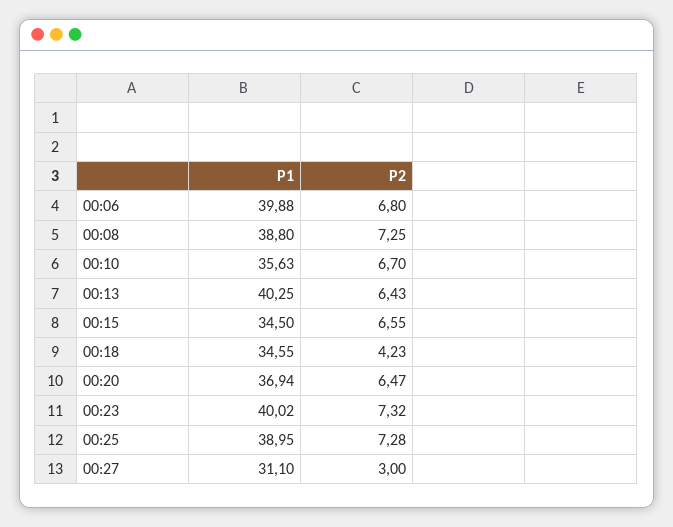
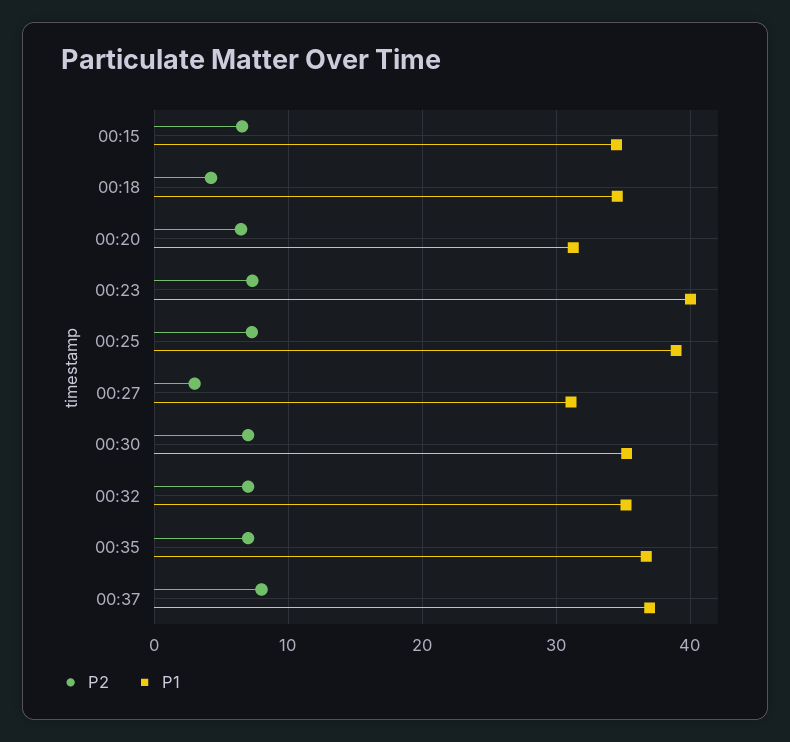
P1, 00:06: 39.88 -> none
P2, 00:06: 6.8 -> none
P1, 00:08: 38.8 -> none
P2, 00:08: 7.25 -> none
P1, 00:10: 35.63 -> none
P2, 00:10: 6.7 -> none
P1, 00:13: 40.25 -> none
P2, 00:13: 6.43 -> none
P1, 00:20: 36.94 -> 31
P2, 00:30: none -> 7
P1, 00:30: none -> 35
P2, 00:32: none -> 7
P1, 00:32: none -> 35
P2, 00:35: none -> 7
P1, 00:35: none -> 37
P2, 00:37: none -> 8
P1, 00:37: none -> 37

